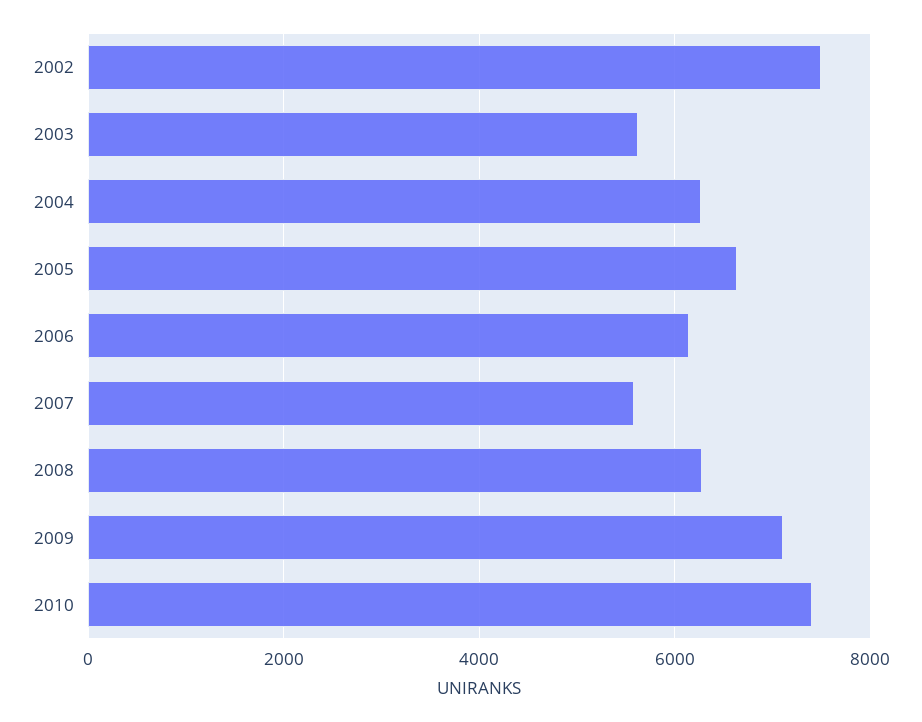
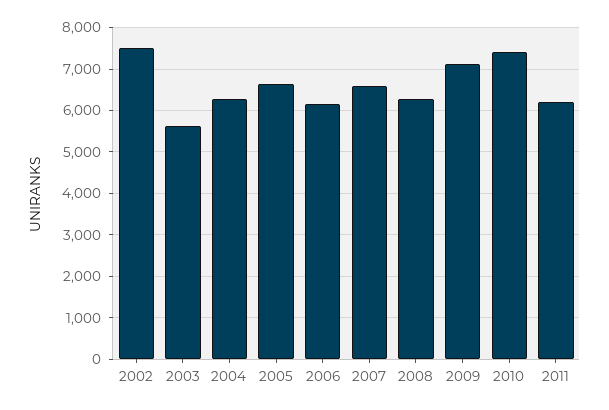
2007: 5600 -> 6600
2011: none -> 6200

